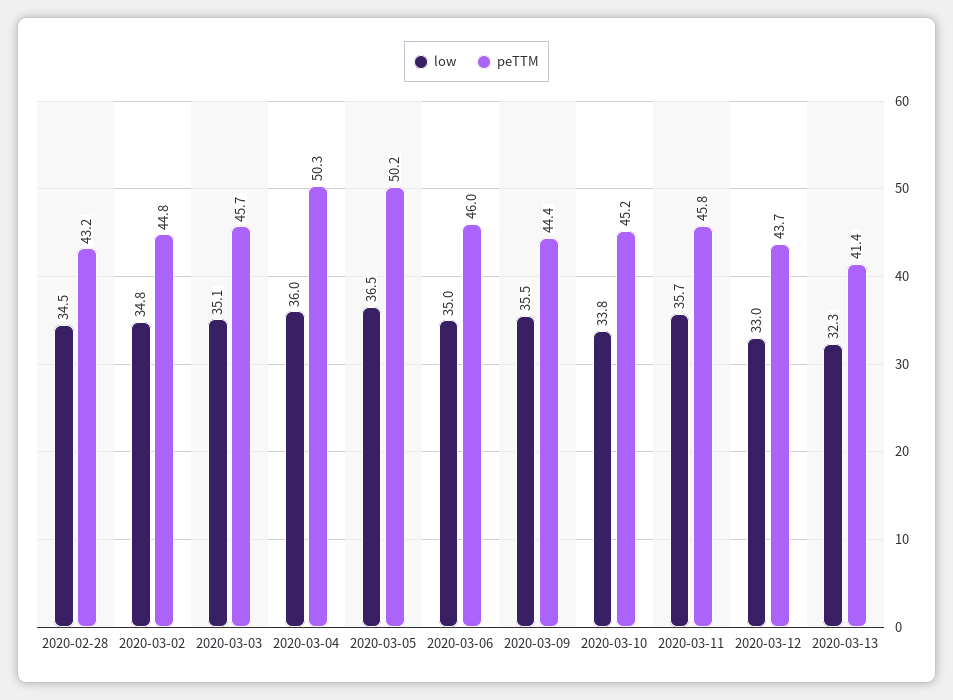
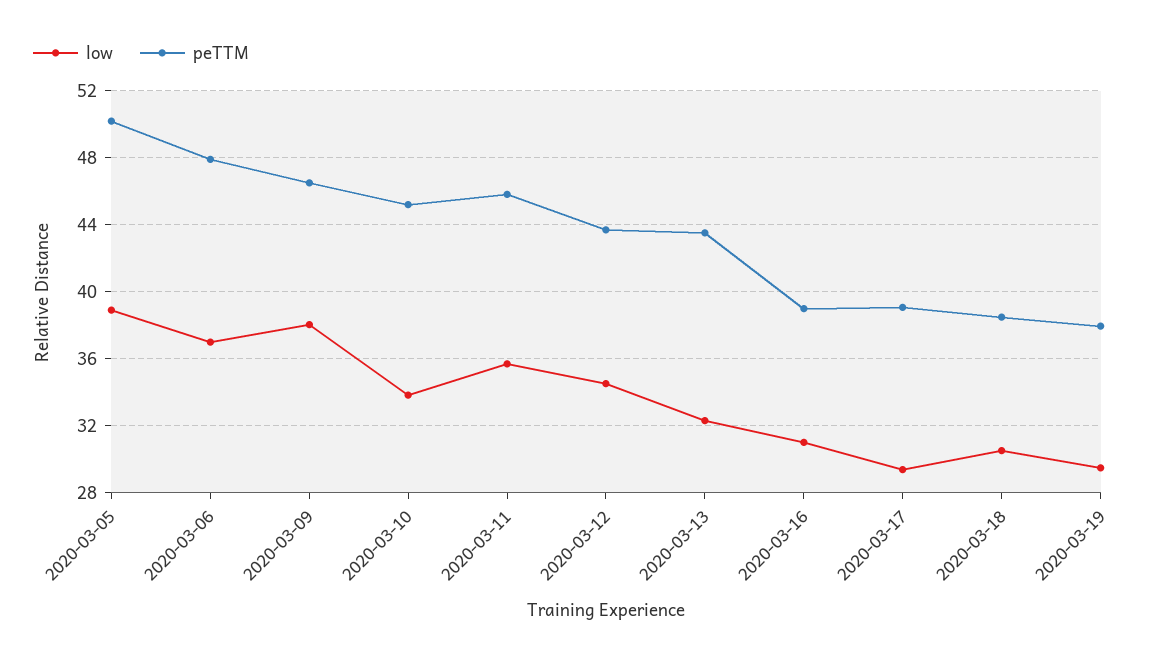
low, 2020-02-28: 34.5 -> none
peTTM, 2020-02-28: 43.2 -> none
low, 2020-03-02: 34.8 -> none
peTTM, 2020-03-02: 44.8 -> none
low, 2020-03-03: 35.1 -> none
peTTM, 2020-03-03: 45.7 -> none
low, 2020-03-04: 36 -> none
peTTM, 2020-03-04: 50.3 -> none
low, 2020-03-05: 36.5 -> 39
low, 2020-03-06: 35 -> 37
peTTM, 2020-03-06: 46 -> 48
low, 2020-03-09: 35.5 -> 38
peTTM, 2020-03-09: 44.4 -> 46.5
low, 2020-03-12: 33 -> 34.5
peTTM, 2020-03-13: 41.4 -> 43.5
low, 2020-03-16: none -> 31
peTTM, 2020-03-16: none -> 39
low, 2020-03-17: none -> 29.5
peTTM, 2020-03-17: none -> 39
low, 2020-03-18: none -> 30.5
peTTM, 2020-03-18: none -> 38.5
low, 2020-03-19: none -> 29.5
peTTM, 2020-03-19: none -> 38

